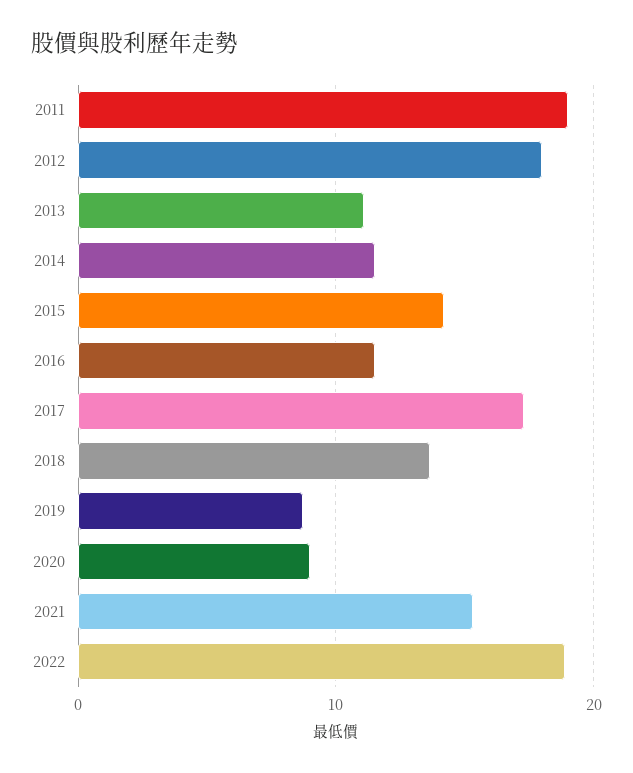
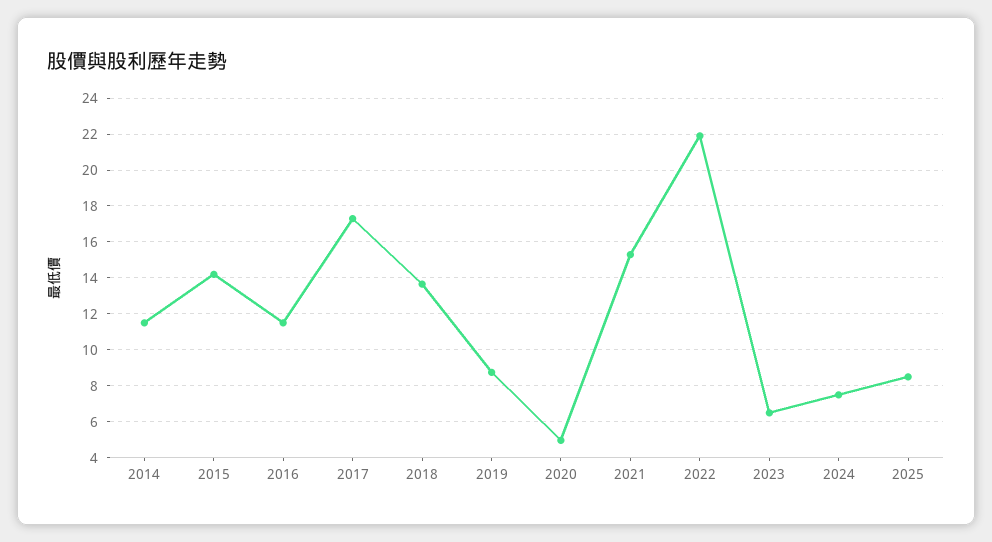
2011: 19 -> none
2012: 18 -> none
2013: 11 -> none
2020: 9 -> 5
2022: 19 -> 22
2023: none -> 6.5
2024: none -> 7.5
2025: none -> 8.5

